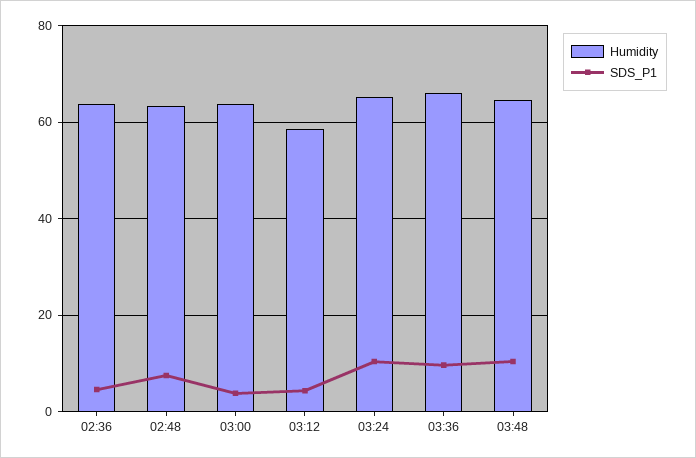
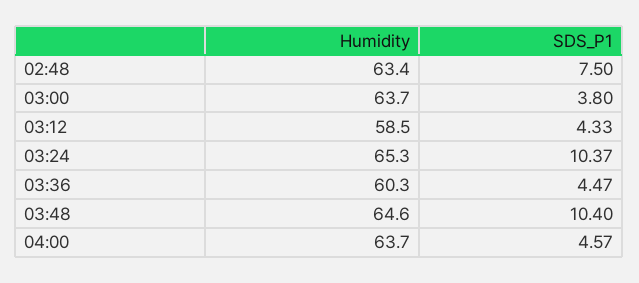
Humidity, 02:36: 64 -> none
SDS_P1, 02:36: 4 -> none
Humidity, 03:36: 66 -> 60.3
SDS_P1, 03:36: 10 -> 4.47
Humidity, 04:00: none -> 63.7
SDS_P1, 04:00: none -> 4.57

